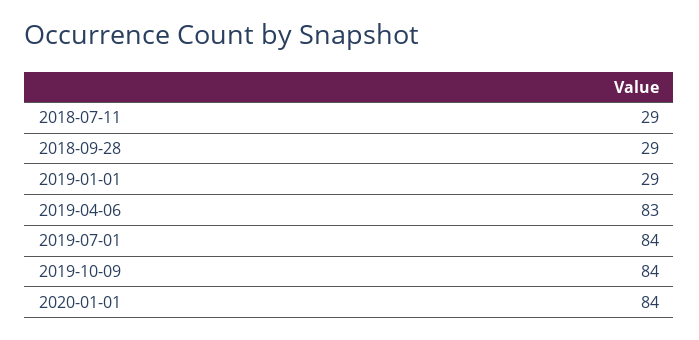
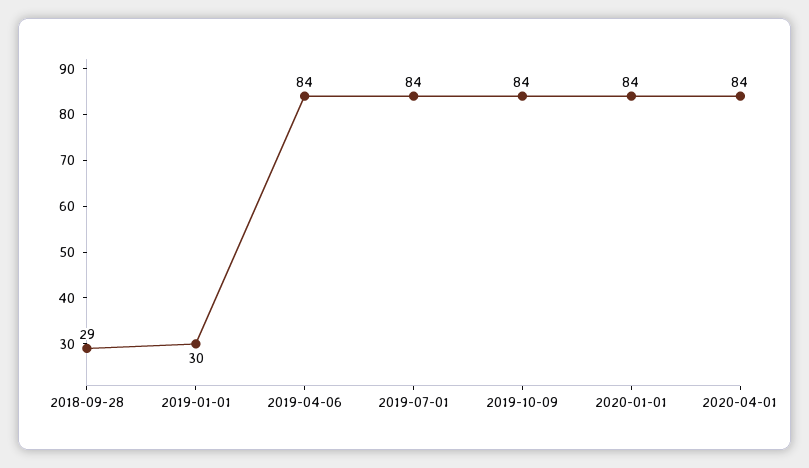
2018-07-11: 29 -> none
2019-01-01: 29 -> 30
2019-04-06: 83 -> 84
2020-04-01: none -> 84

